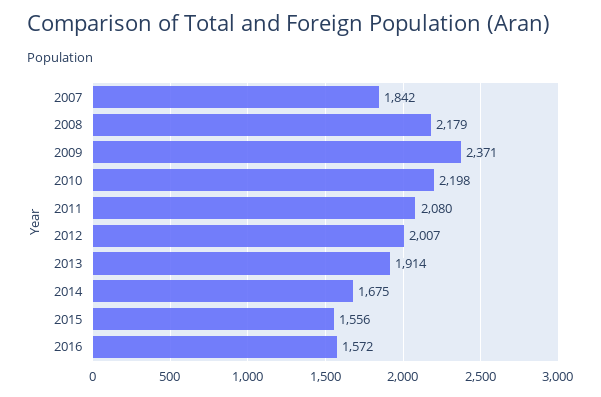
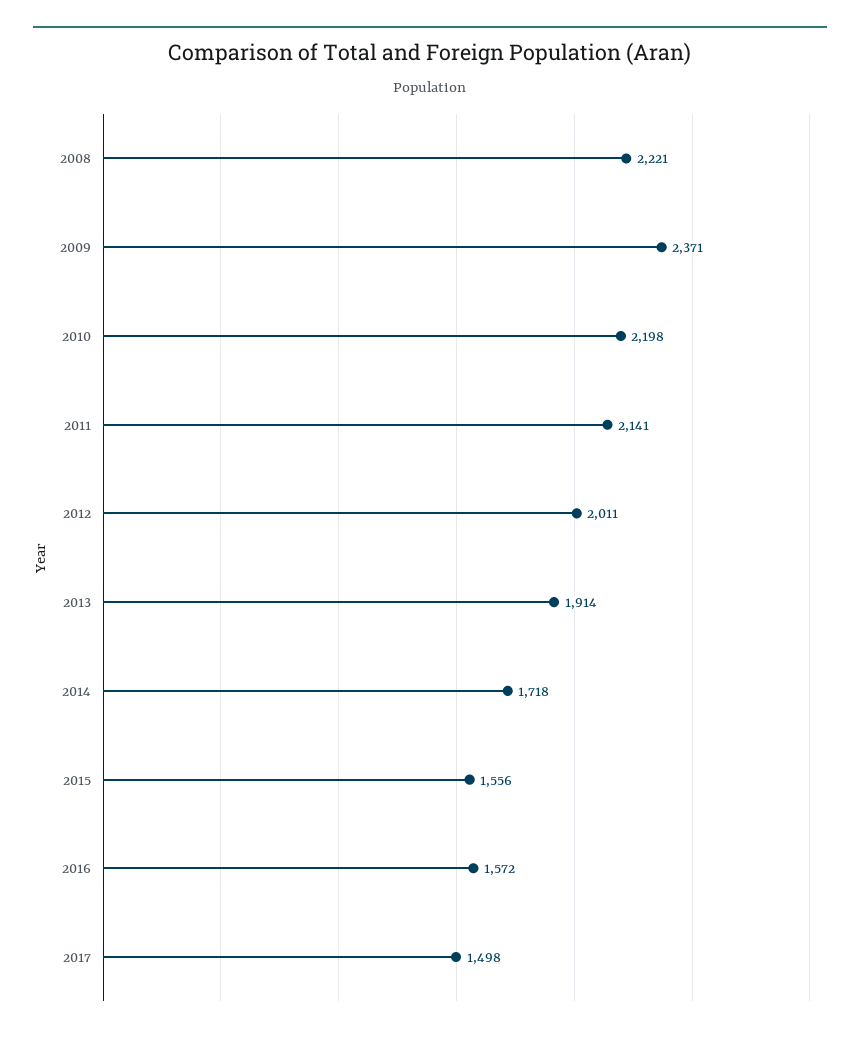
2007: 1842 -> none
2008: 2179 -> 2221
2011: 2080 -> 2141
2012: 2007 -> 2011
2014: 1675 -> 1718
2017: none -> 1498

